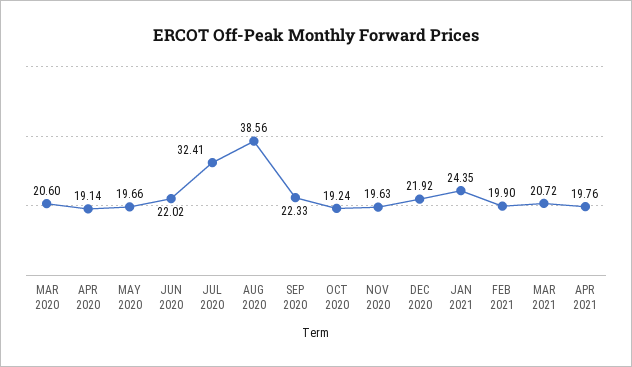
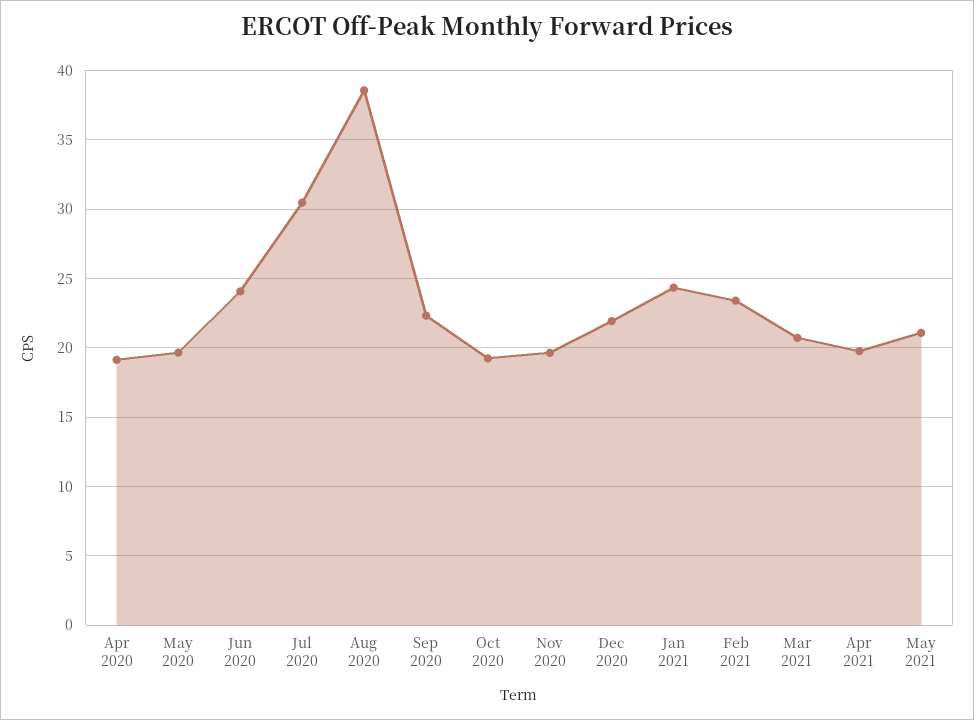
MAR 2020: 20.6 -> none
JUN 2020: 22.02 -> 24
JUL 2020: 32.41 -> 30.5
FEB 2021: 19.9 -> 23.5
May 2021: none -> 21

